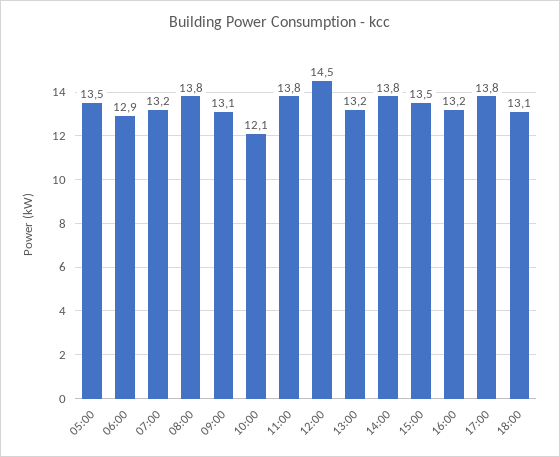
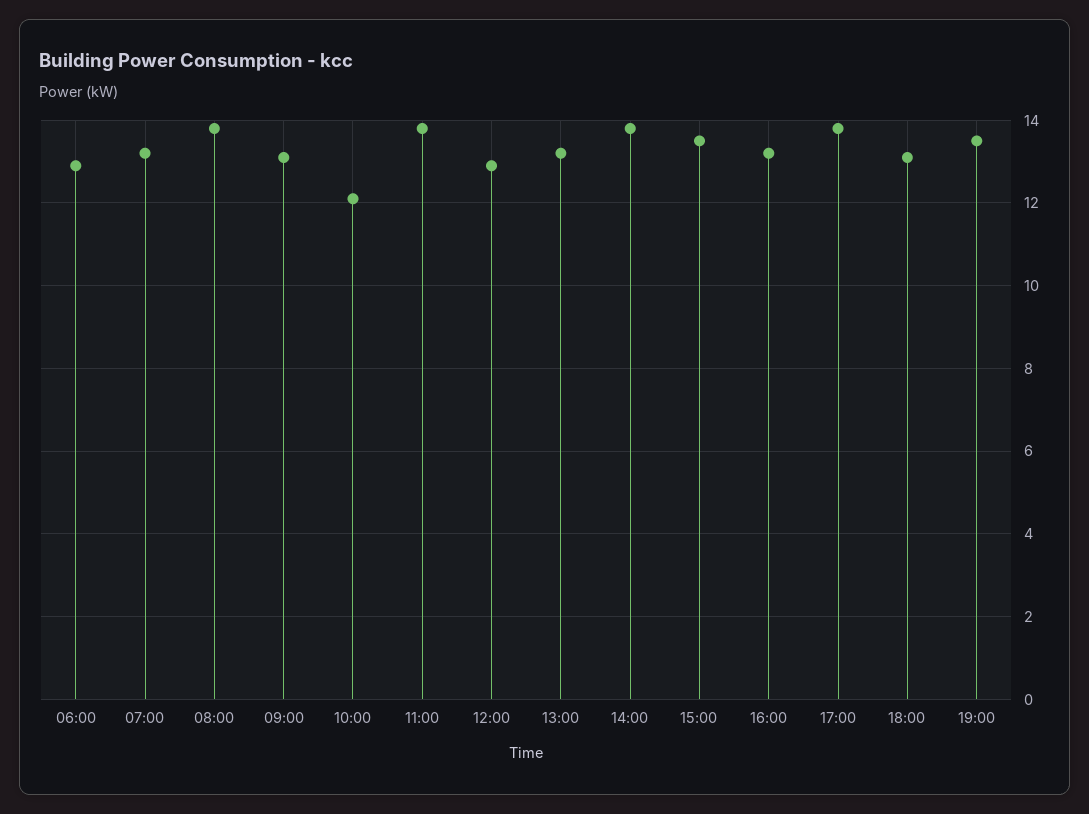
05:00: 13.5 -> none
12:00: 14.5 -> 13
19:00: none -> 13.5

